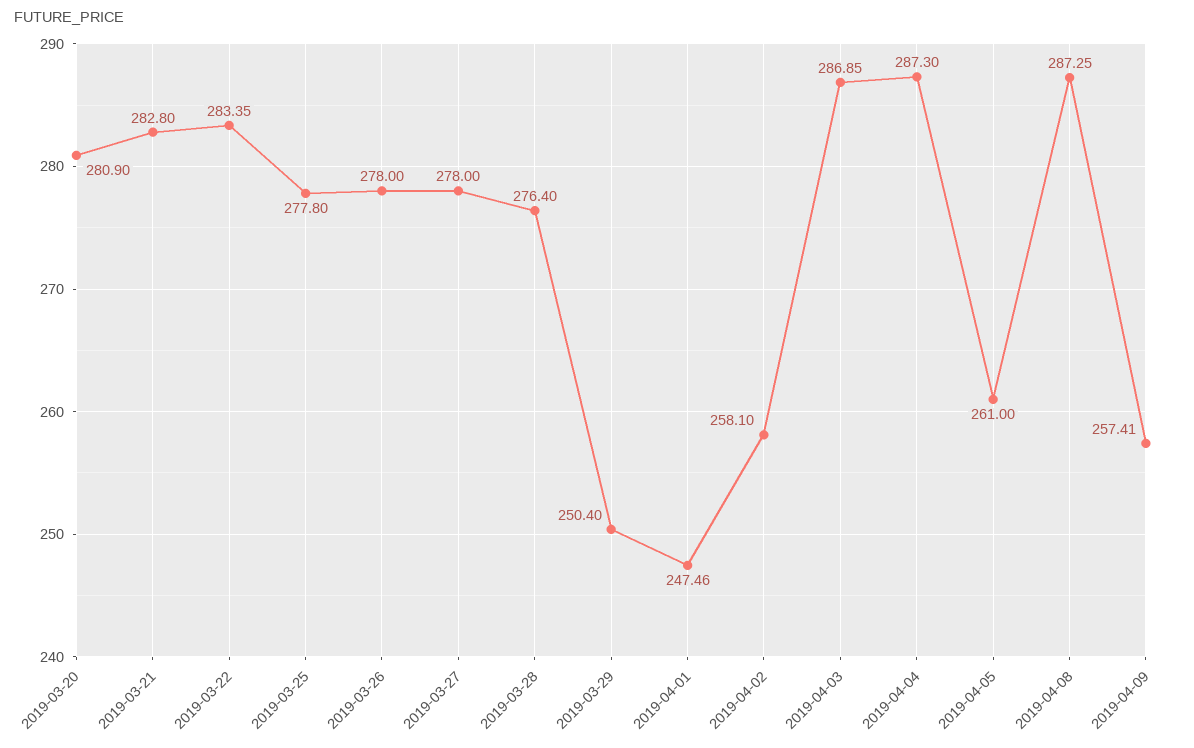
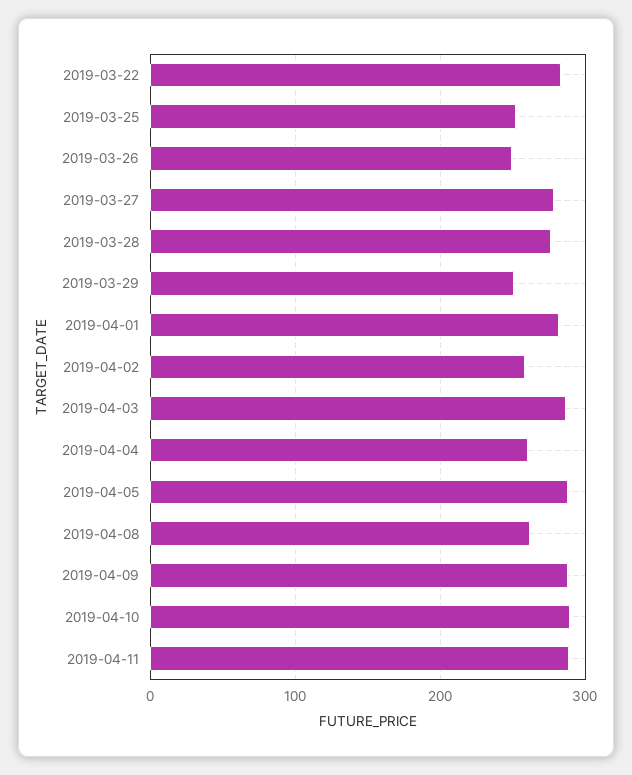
2019-03-20: 280.9 -> none
2019-03-21: 282.8 -> none
2019-03-25: 277.8 -> 250
2019-03-26: 278 -> 250
2019-04-01: 247.46 -> 280
2019-04-04: 287.3 -> 260
2019-04-05: 261 -> 290
2019-04-08: 287.25 -> 260
2019-04-09: 257.41 -> 290
2019-04-10: none -> 290
2019-04-11: none -> 290

